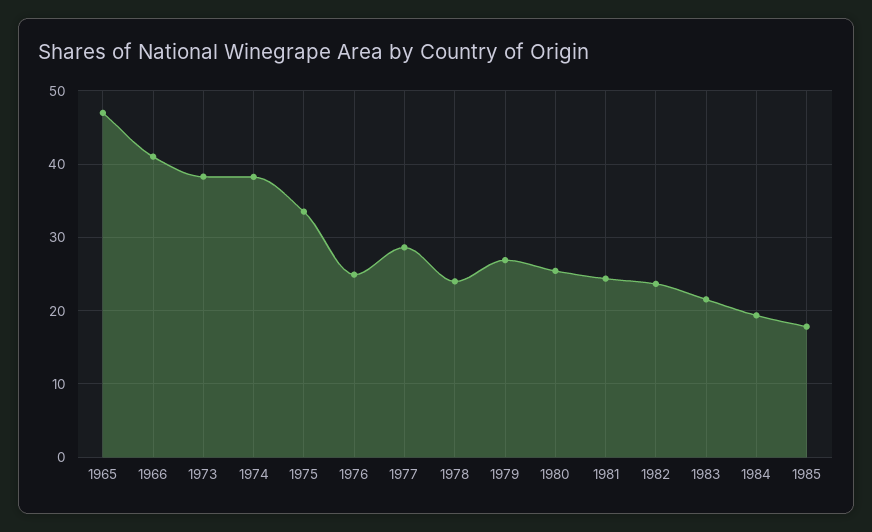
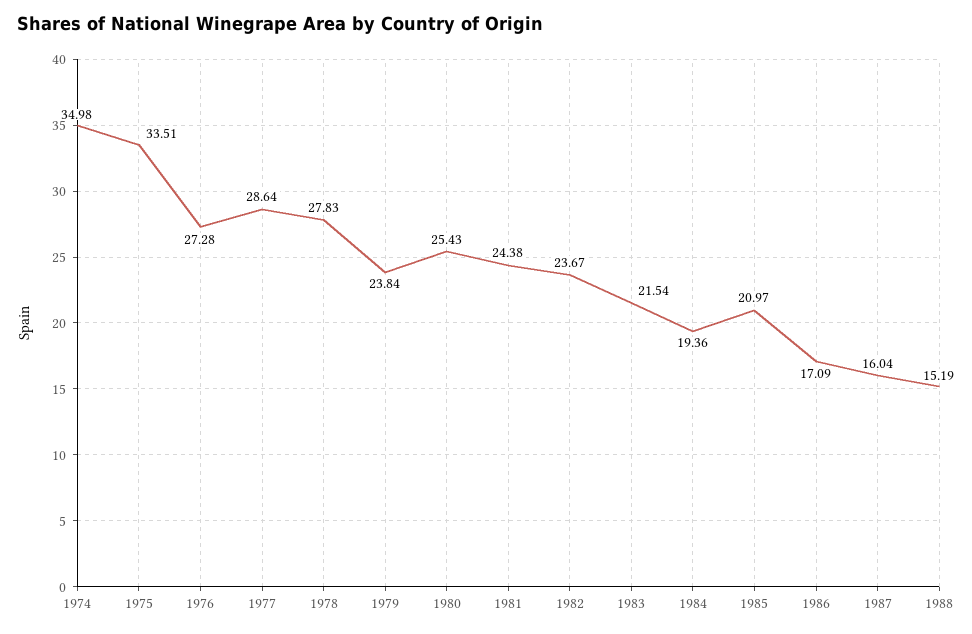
1965: 47 -> none
1966: 41 -> none
1973: 38 -> none
1974: 38 -> 34.98
1976: 25 -> 27.28
1978: 24 -> 27.83
1979: 27 -> 23.84
1985: 18 -> 20.97
1986: none -> 17.09
1987: none -> 16.04
1988: none -> 15.19

